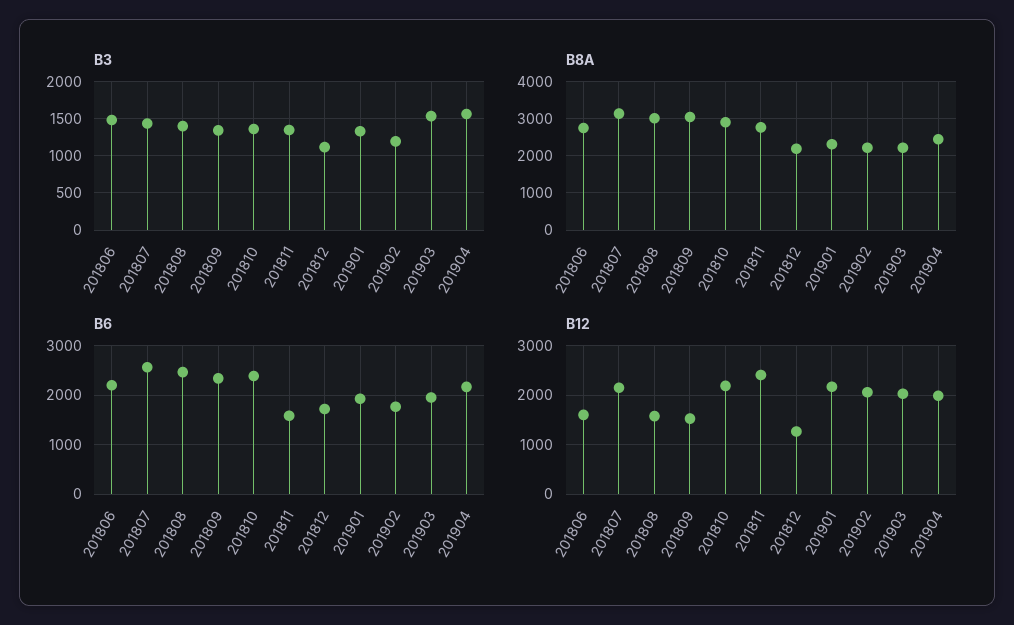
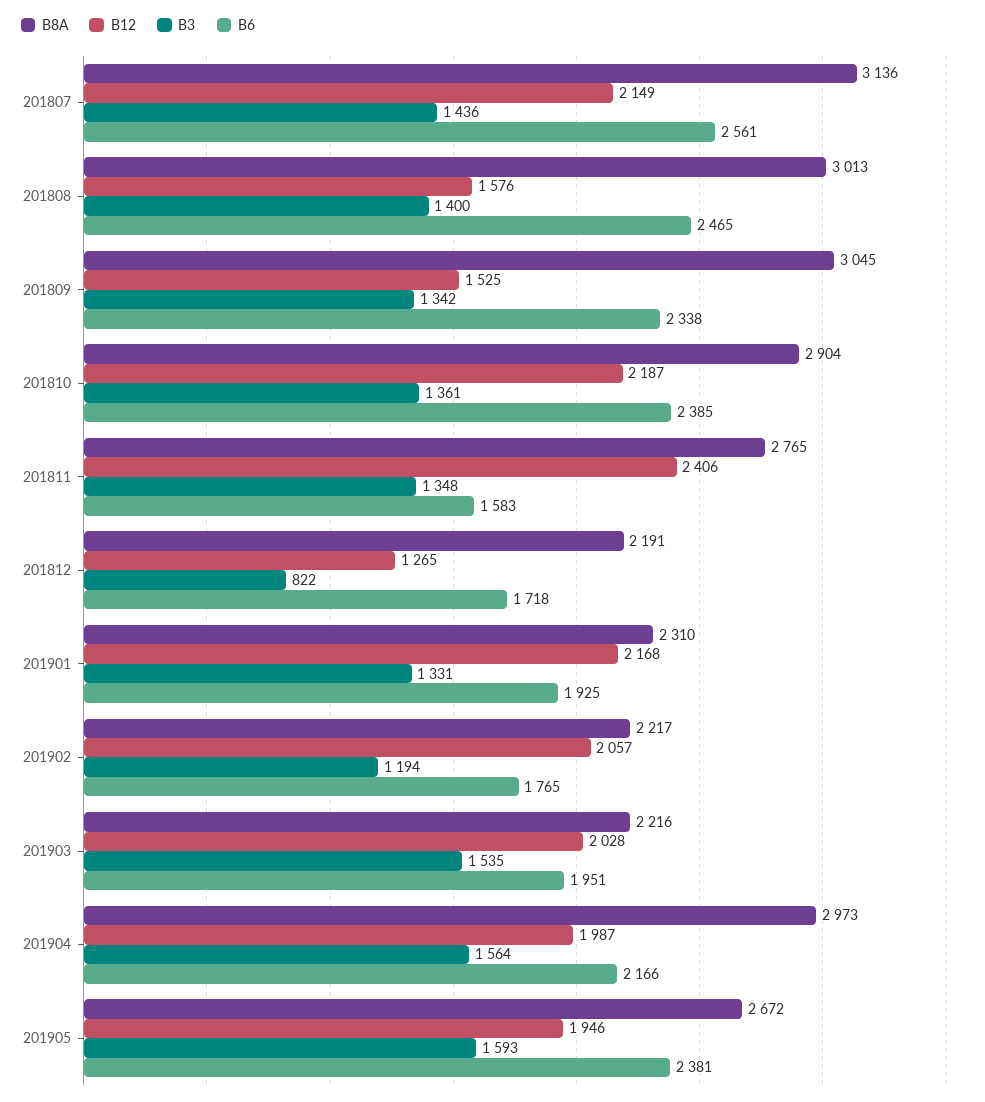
B3, 201806: 1500 -> none
B3, 201812: 1100 -> 822
B8A, 201806: 2800 -> none
B8A, 201904: 2400 -> 2973
B6, 201806: 2200 -> none
B12, 201806: 1600 -> none
B8A, 201905: none -> 2672
B12, 201905: none -> 1946
B3, 201905: none -> 1593
B6, 201905: none -> 2381

